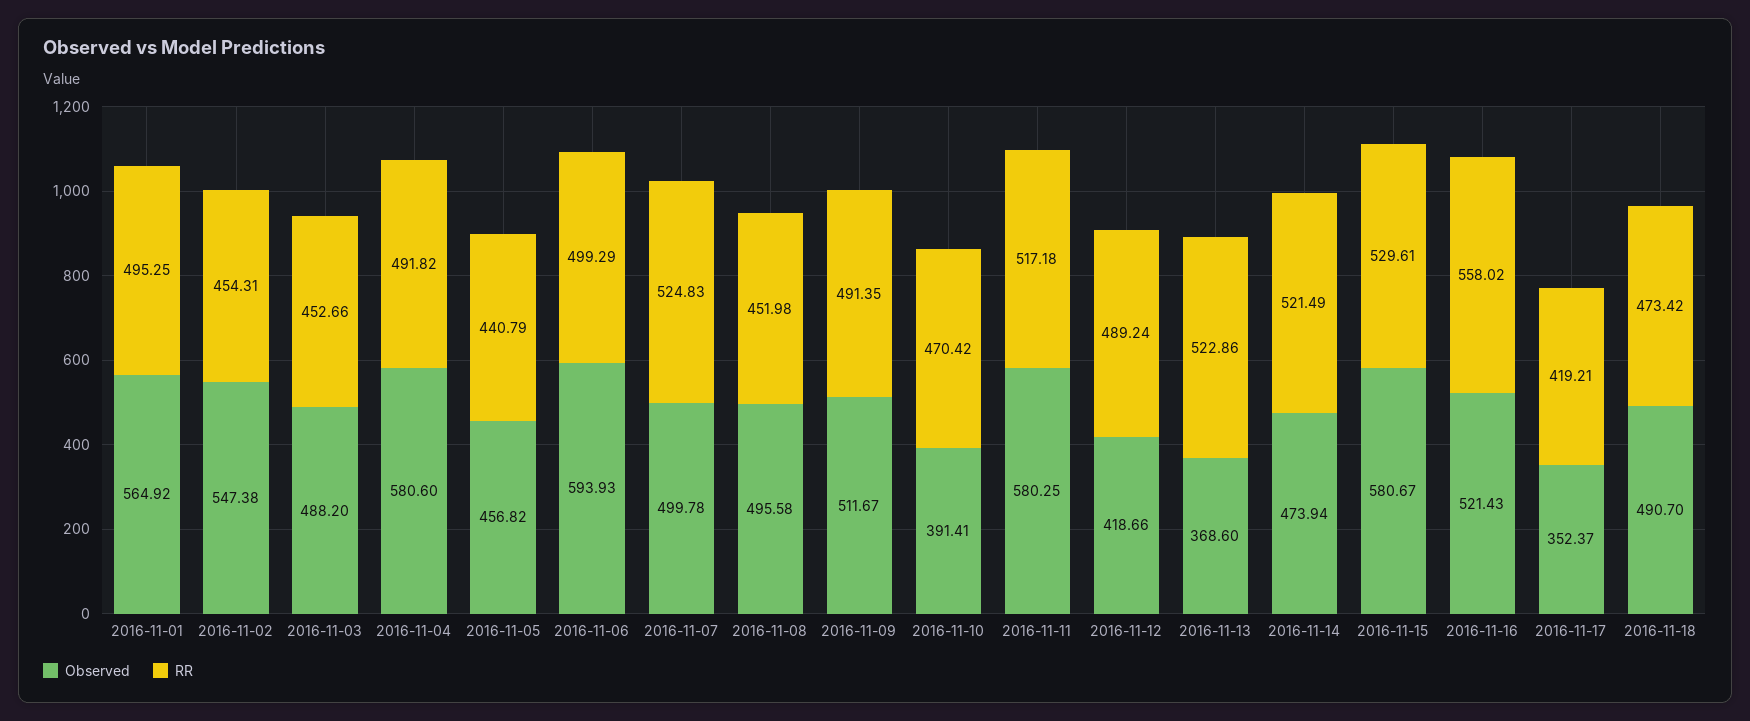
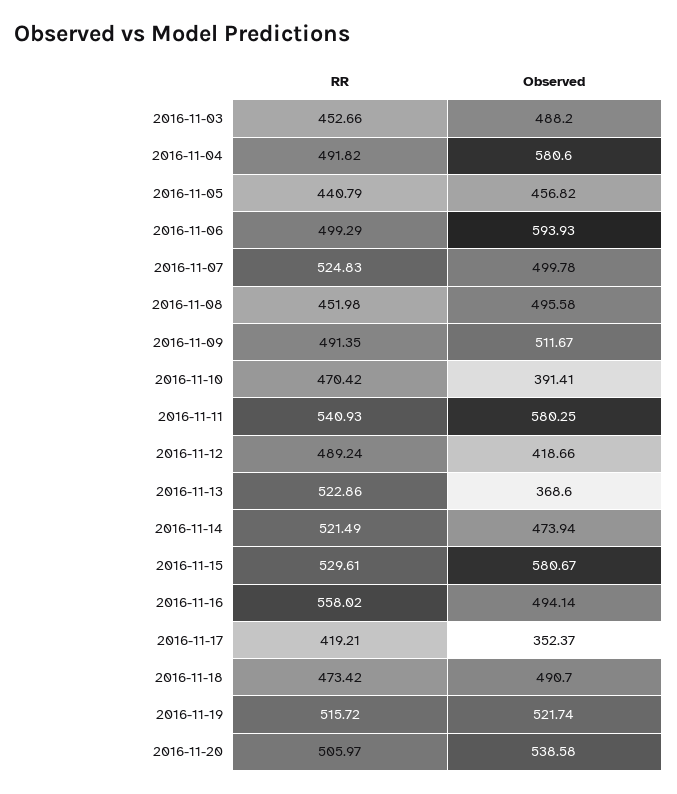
Observed, 2016-11-01: 564.92 -> none
RR, 2016-11-01: 495.25 -> none
Observed, 2016-11-02: 547.38 -> none
RR, 2016-11-02: 454.31 -> none
RR, 2016-11-11: 517.18 -> 540.93
Observed, 2016-11-16: 521.43 -> 494.14
RR, 2016-11-19: none -> 515.72
Observed, 2016-11-19: none -> 521.74
RR, 2016-11-20: none -> 505.97
Observed, 2016-11-20: none -> 538.58

